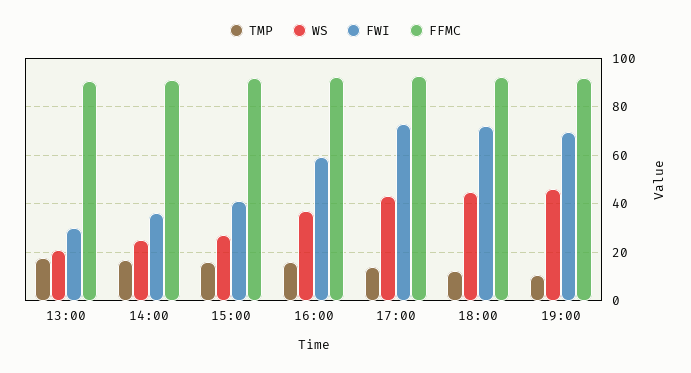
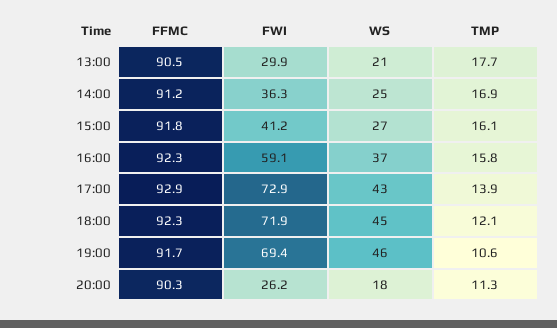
FFMC, 20:00: none -> 90.3
FWI, 20:00: none -> 26.2
WS, 20:00: none -> 18
TMP, 20:00: none -> 11.3

